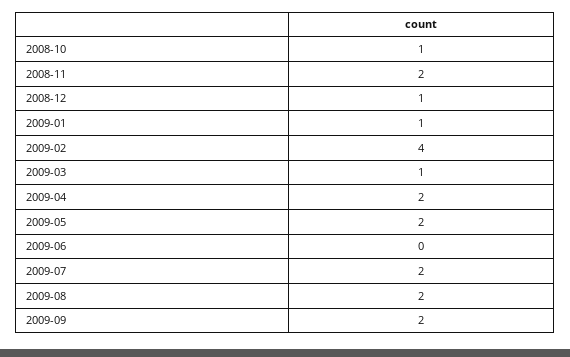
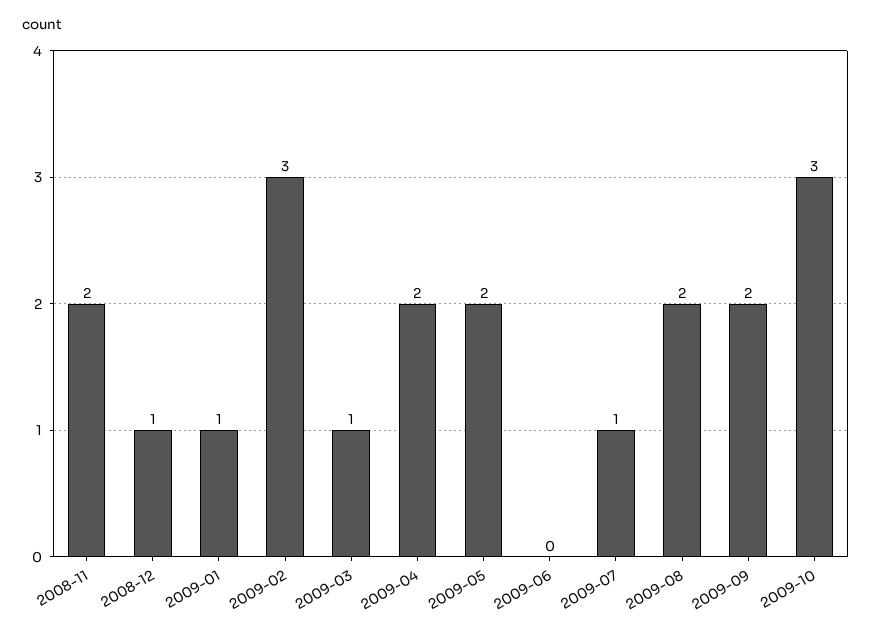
2008-10: 1 -> none
2009-02: 4 -> 3
2009-07: 2 -> 1
2009-10: none -> 3

